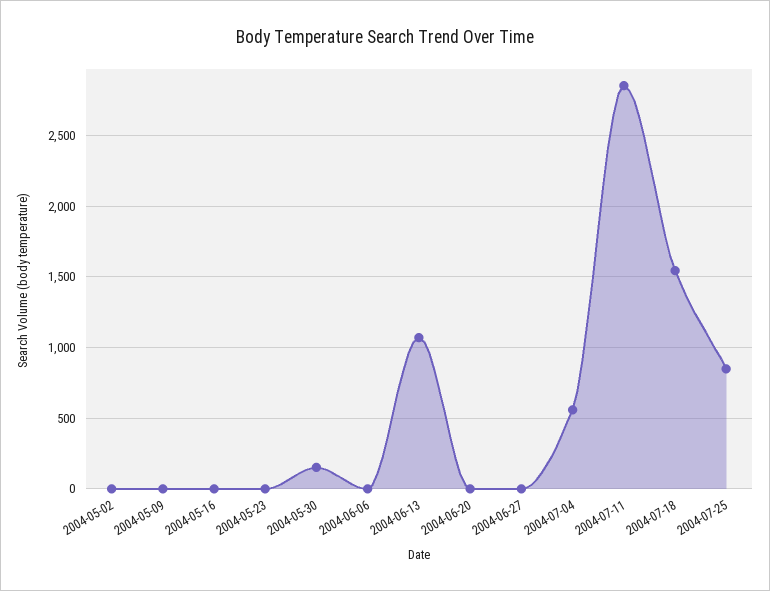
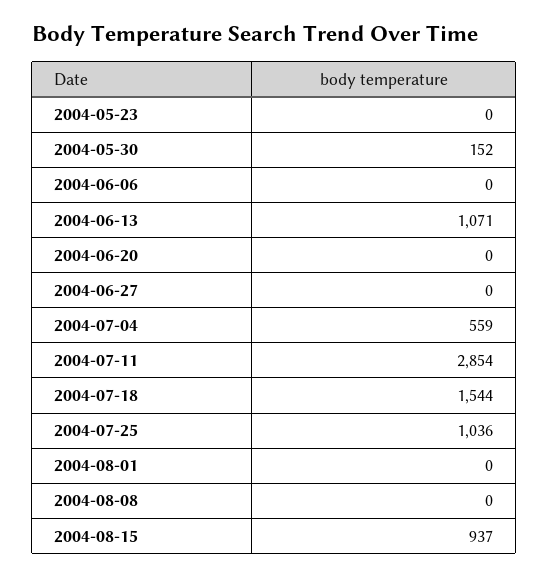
2004-05-02: 0 -> none
2004-05-09: 0 -> none
2004-05-16: 0 -> none
2004-07-25: 850 -> 1036
2004-08-01: none -> 0
2004-08-08: none -> 0
2004-08-15: none -> 937

